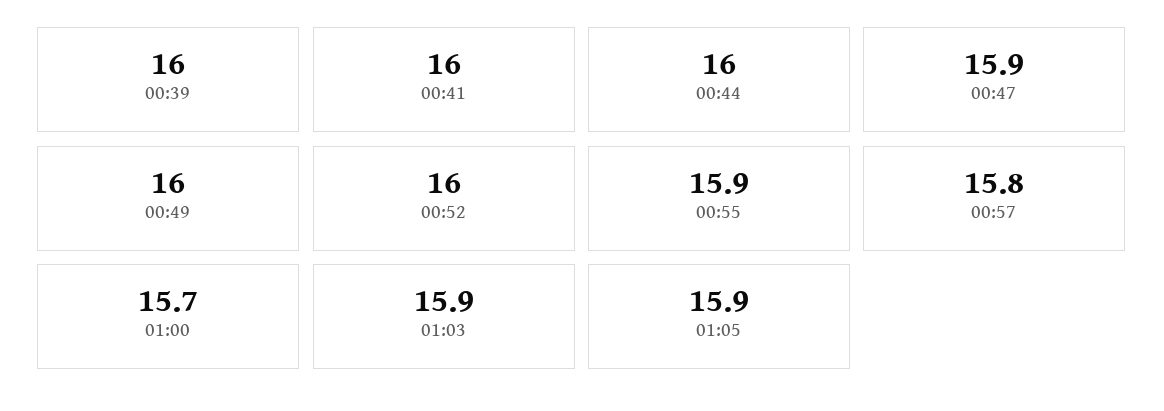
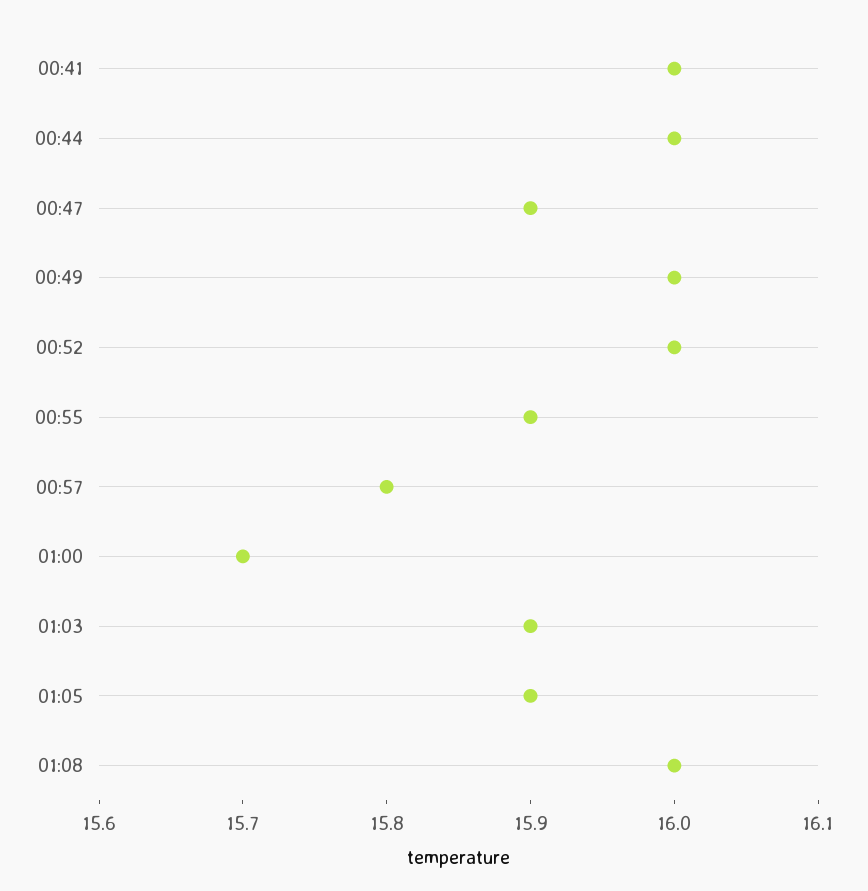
00:39: 16 -> none
01:08: none -> 16

